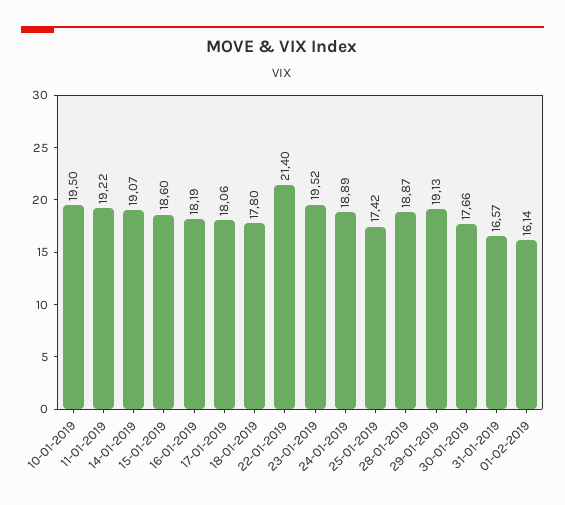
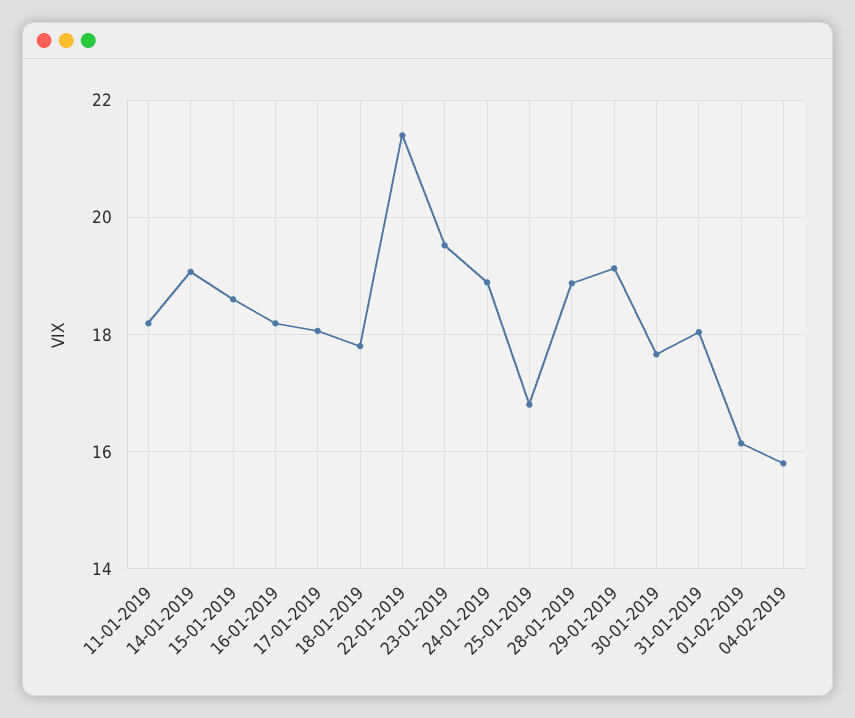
10-01-2019: 19.5 -> none
11-01-2019: 19.22 -> 18.2
25-01-2019: 17.42 -> 16.8
31-01-2019: 16.57 -> 18
04-02-2019: none -> 15.8

